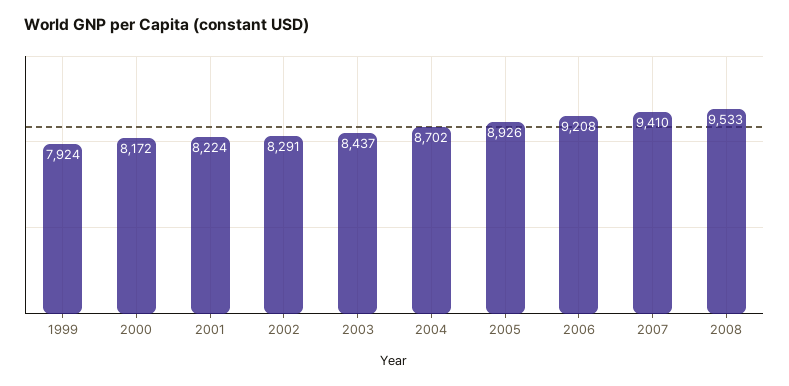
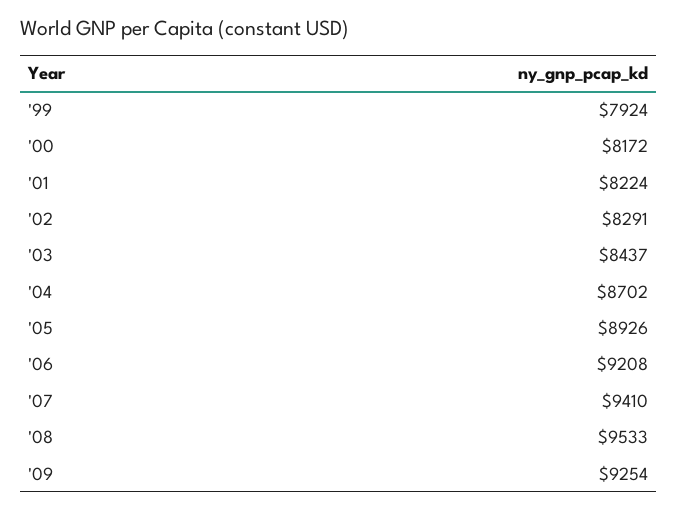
'09: none -> 9254

